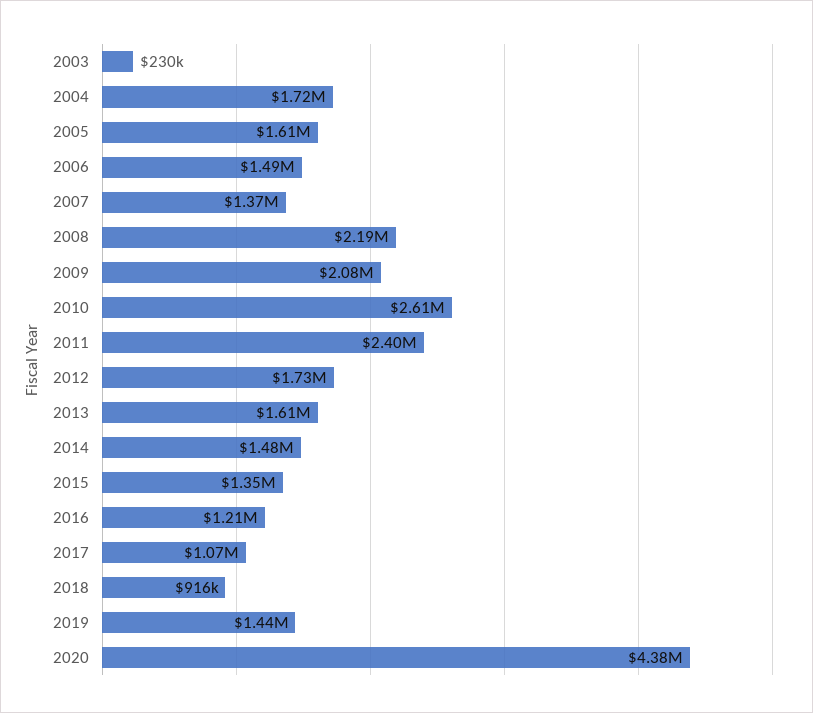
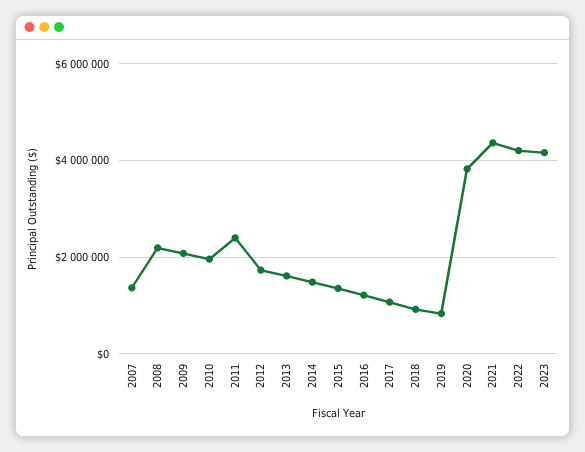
2003: 230000 -> none
2004: 1720000 -> none
2005: 1610000 -> none
2006: 1490000 -> none
2010: 2610000 -> 2000000
2019: 1440000 -> 800000
2020: 4380000 -> 3800000
2021: none -> 4400000
2022: none -> 4200000
2023: none -> 4200000

